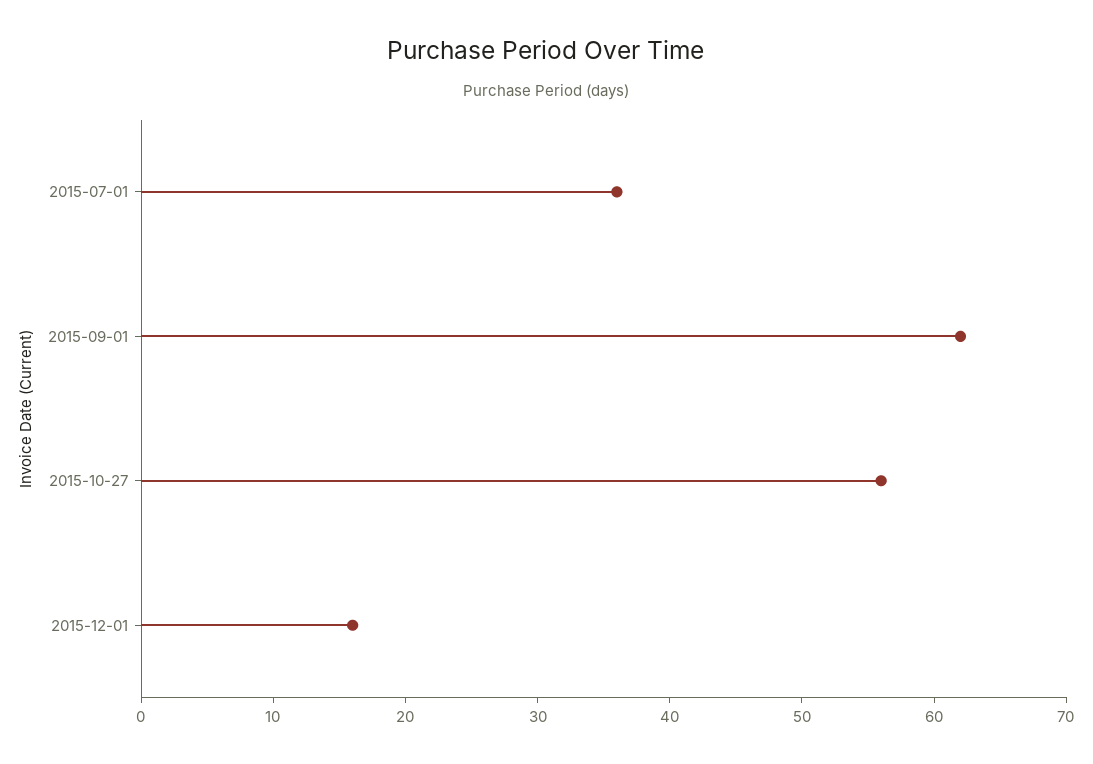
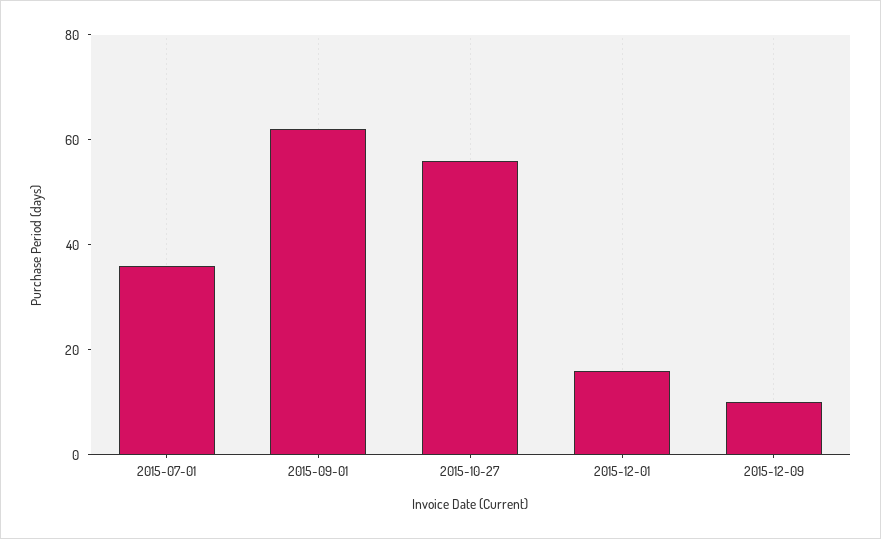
2015-12-09: none -> 10

